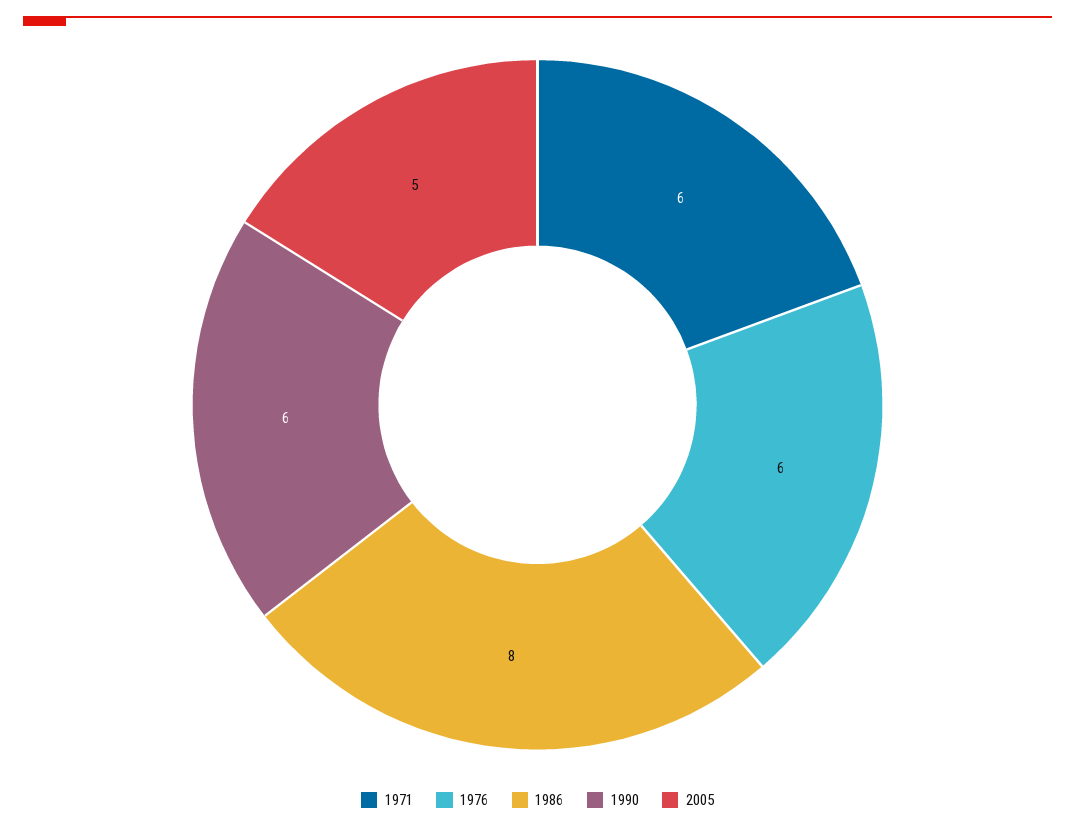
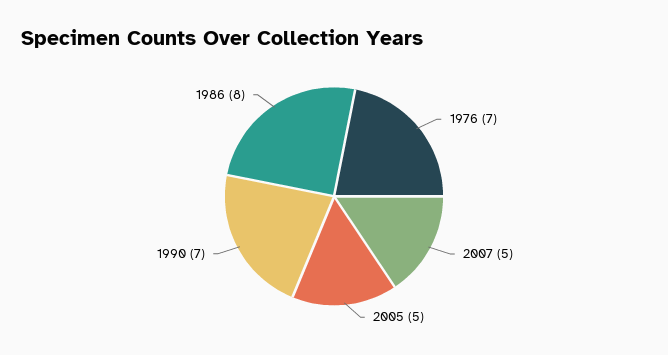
1971: 6 -> none
1976: 6 -> 7
1990: 6 -> 7
2007: none -> 5

